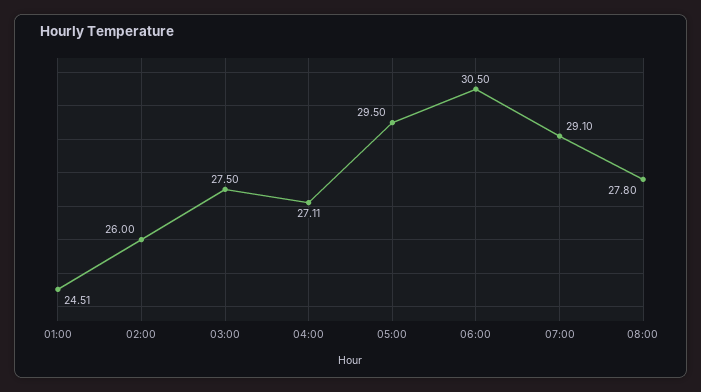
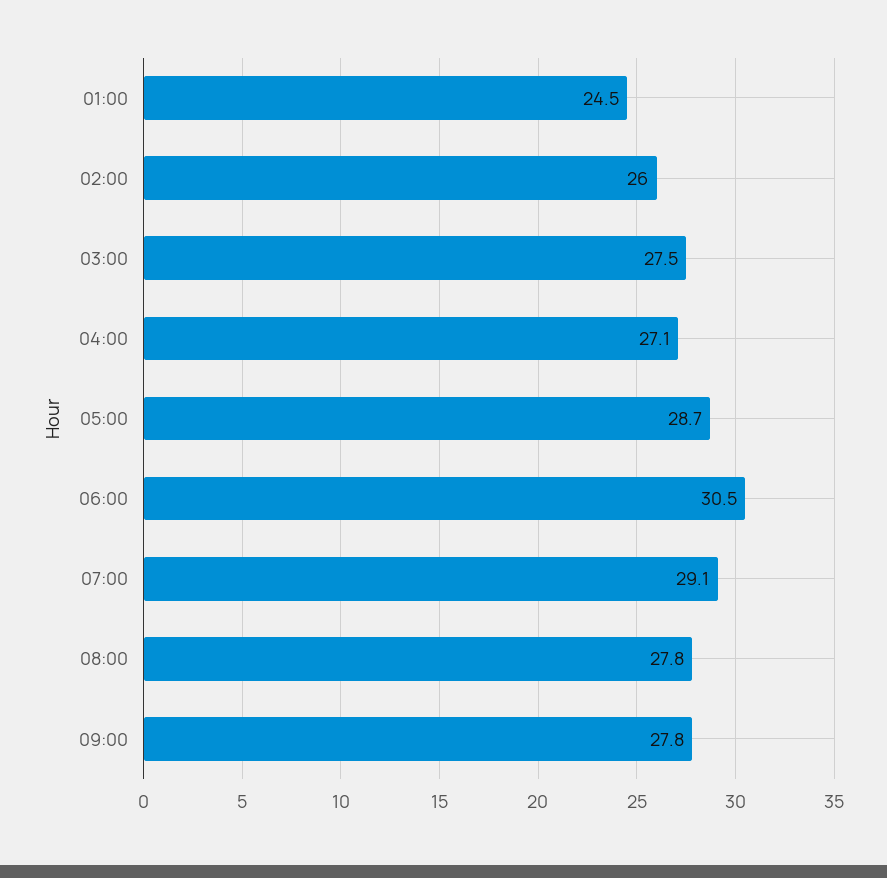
05:00: 29.5 -> 28.7
09:00: none -> 27.8

